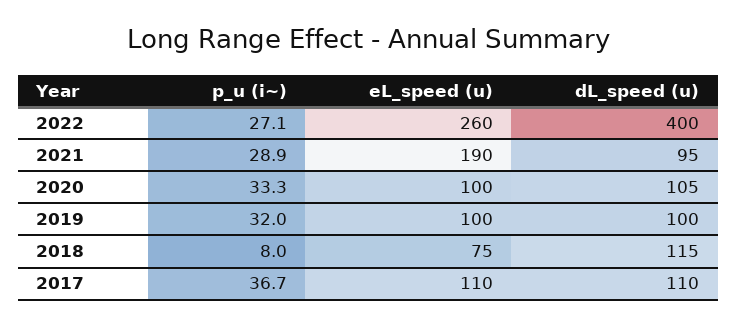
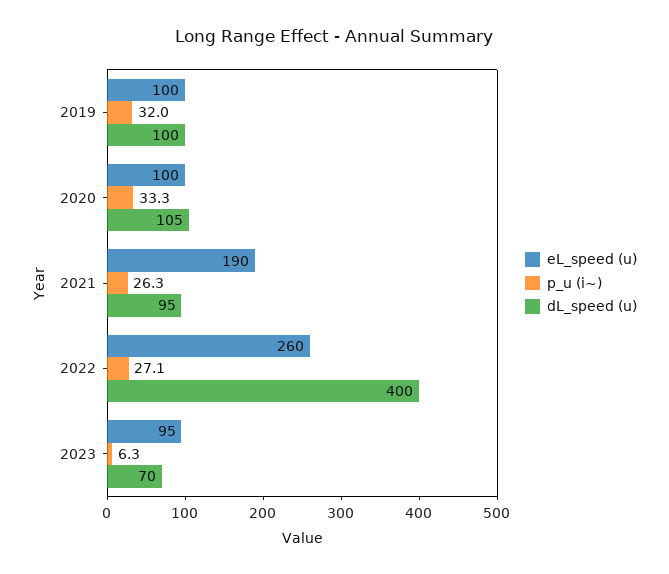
p_u (i~), 2021: 28.9 -> 26.3
p_u (i~), 2018: 8 -> none
eL_speed (u), 2018: 75 -> none
dL_speed (u), 2018: 115 -> none
p_u (i~), 2017: 36.7 -> none
eL_speed (u), 2017: 110 -> none
dL_speed (u), 2017: 110 -> none
eL_speed (u), 2023: none -> 95
p_u (i~), 2023: none -> 6.3
dL_speed (u), 2023: none -> 70

